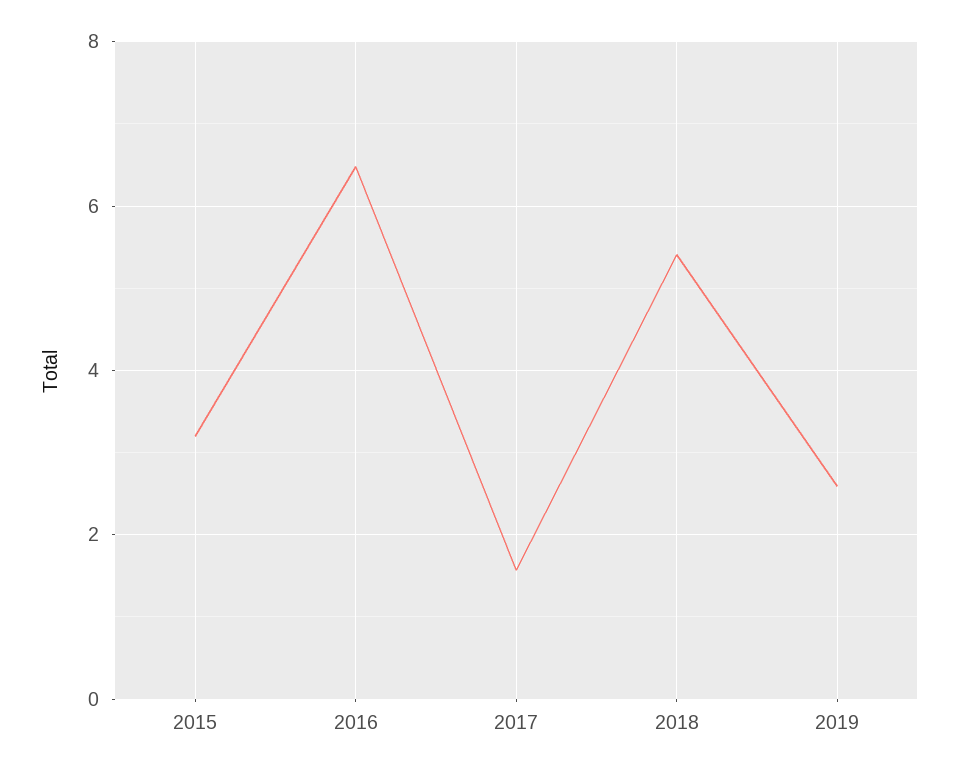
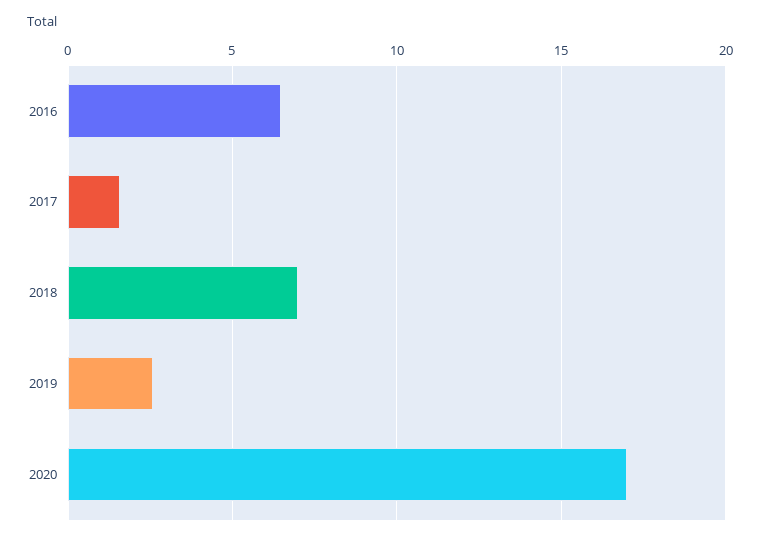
2015: 3.2 -> none
2018: 5.4 -> 7
2020: none -> 17

